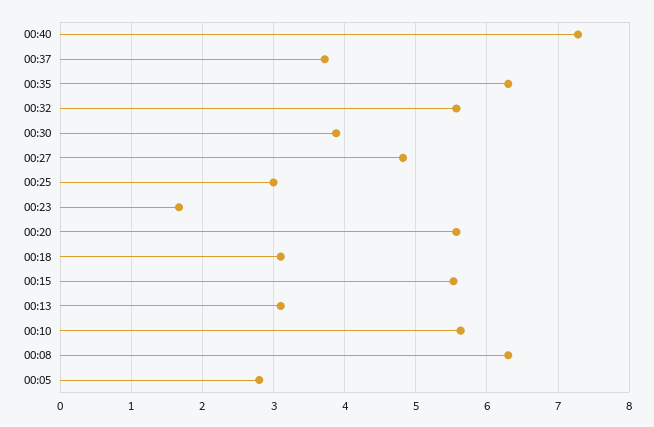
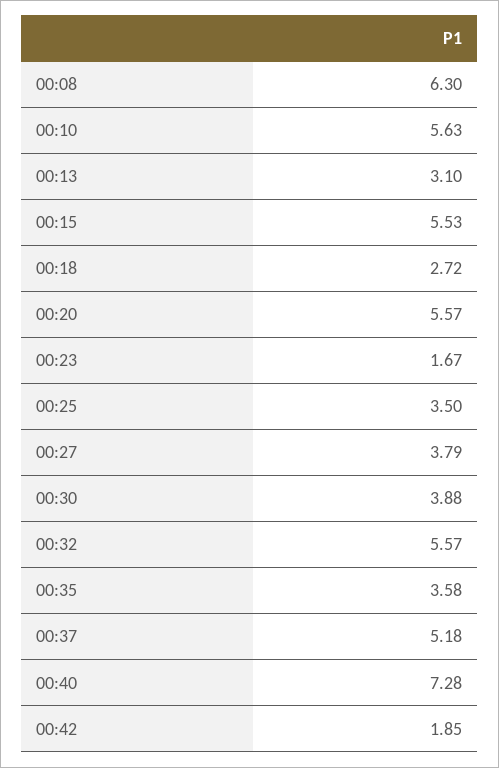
00:37: 3.7 -> 5.18
00:35: 6.3 -> 3.58
00:27: 4.8 -> 3.79
00:25: 3 -> 3.5
00:18: 3.1 -> 2.72
00:05: 2.8 -> none
00:42: none -> 1.85

